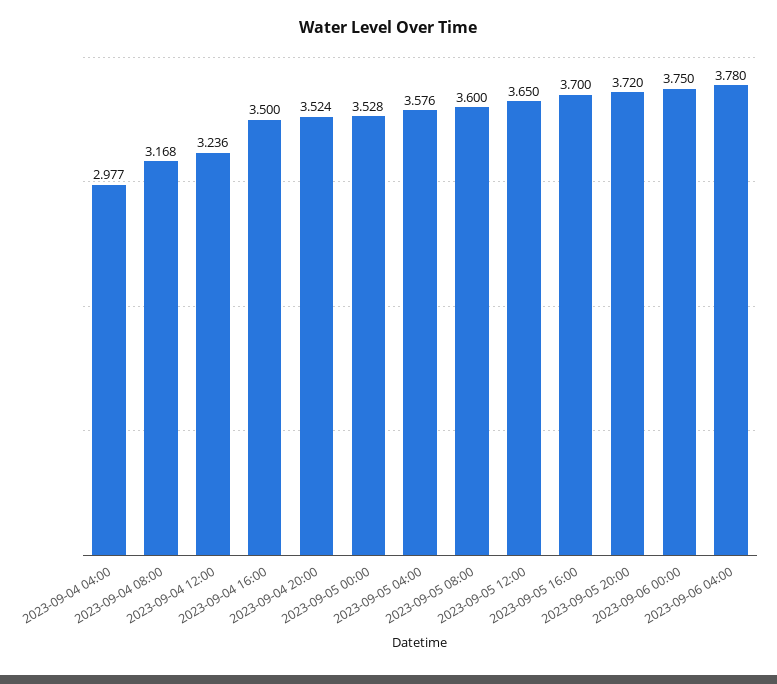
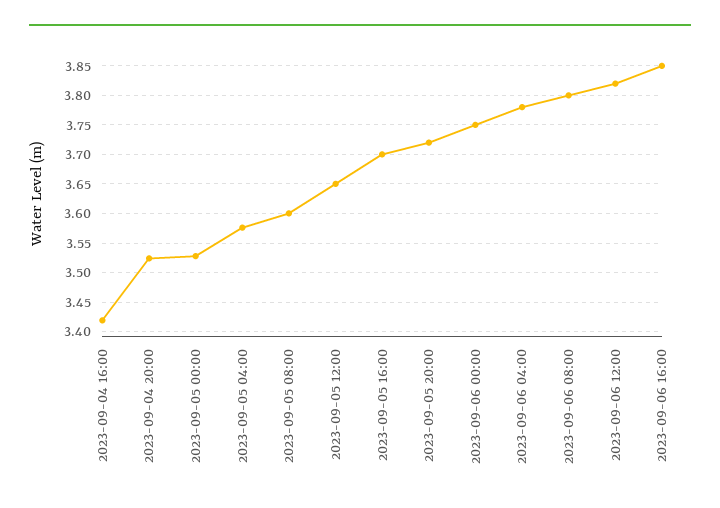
2023-09-04 04:00: 2.977 -> none
2023-09-04 08:00: 3.168 -> none
2023-09-04 12:00: 3.236 -> none
2023-09-04 16:00: 3.5 -> 3.425
2023-09-06 08:00: none -> 3.8
2023-09-06 12:00: none -> 3.825
2023-09-06 16:00: none -> 3.85

